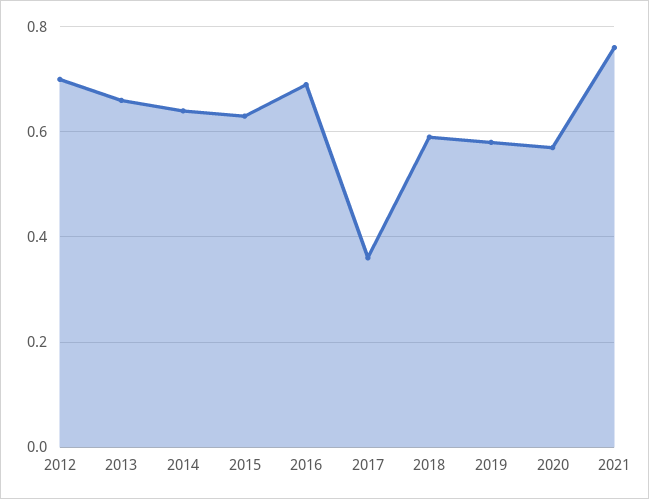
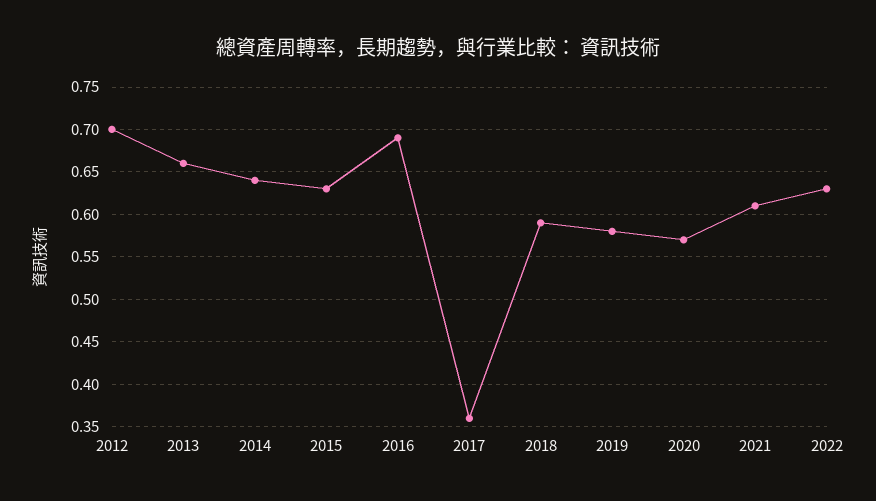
2021: 0.75 -> 0.61
2022: none -> 0.63

